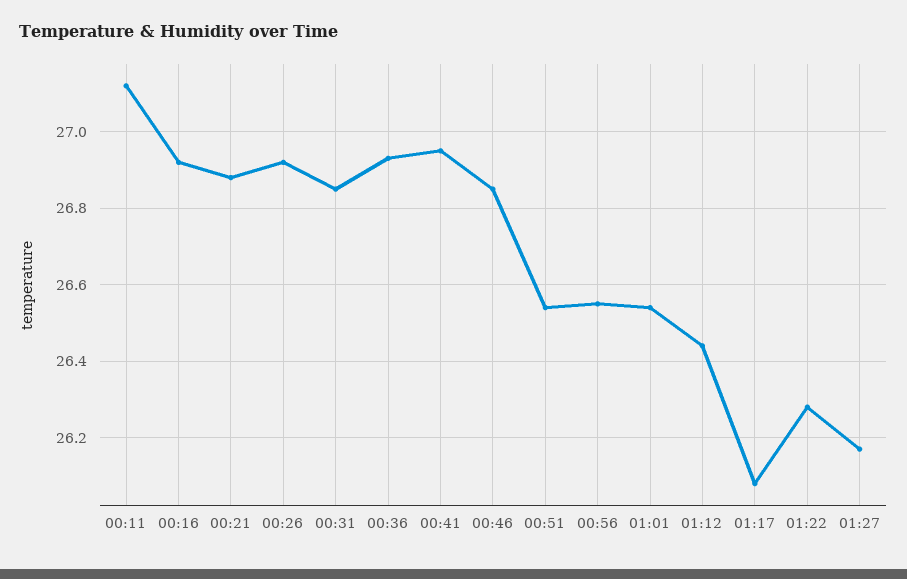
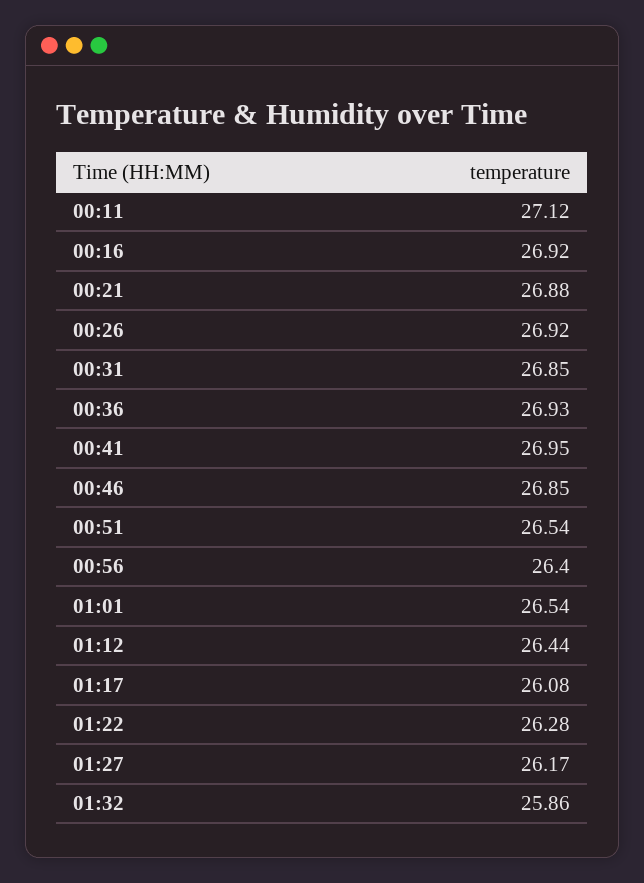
00:56: 26.55 -> 26.4
01:32: none -> 25.86

